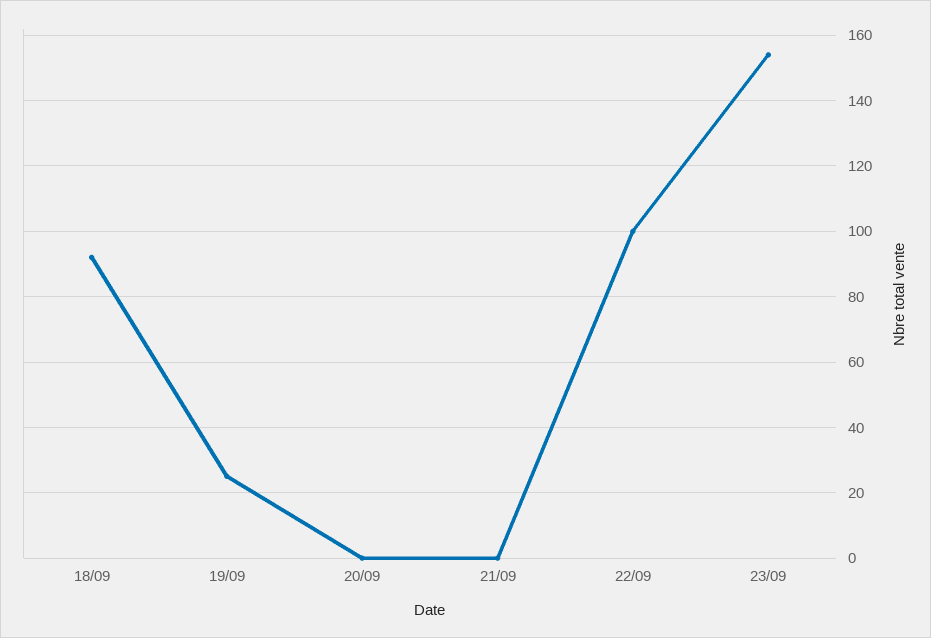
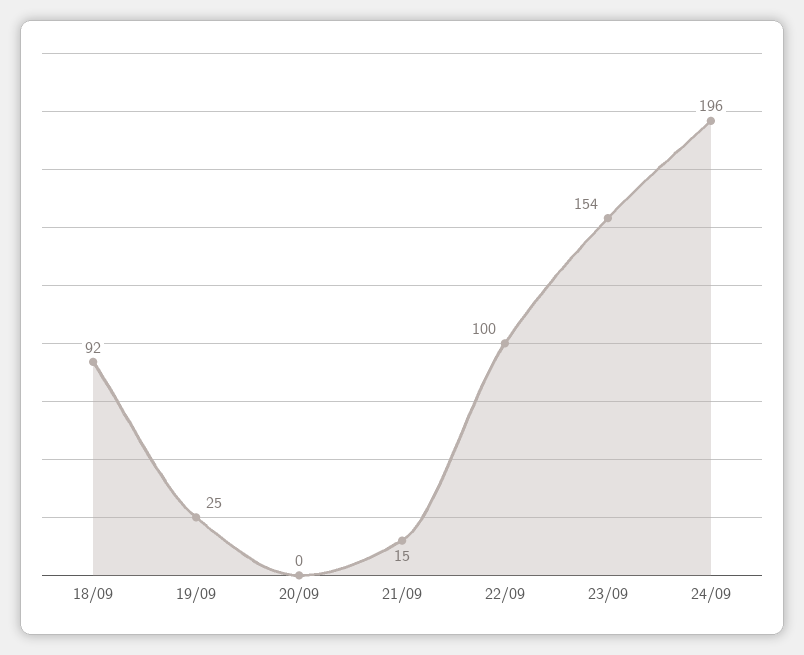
21/09: 0 -> 15
24/09: none -> 196

